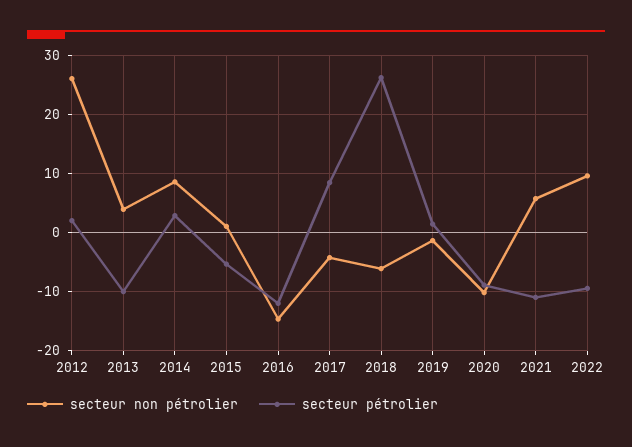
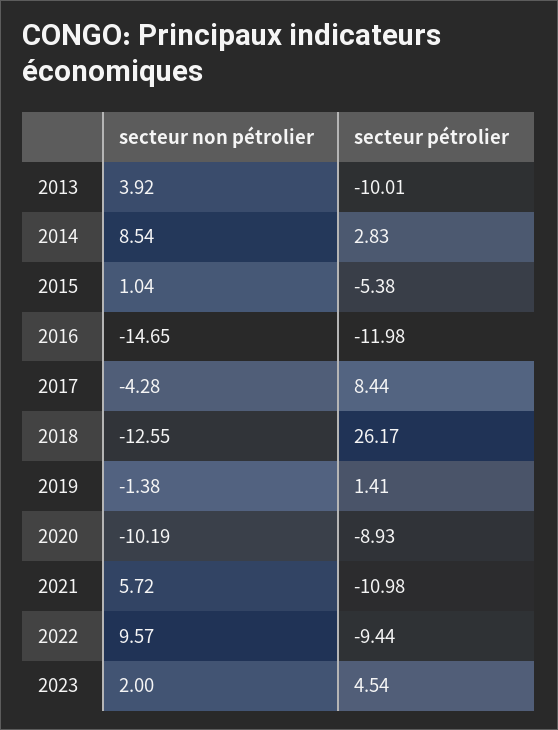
secteur non pétrolier, 2012: 26 -> none
secteur pétrolier, 2012: 2 -> none
secteur non pétrolier, 2018: -6 -> -12.55
secteur non pétrolier, 2023: none -> 2
secteur pétrolier, 2023: none -> 4.54

